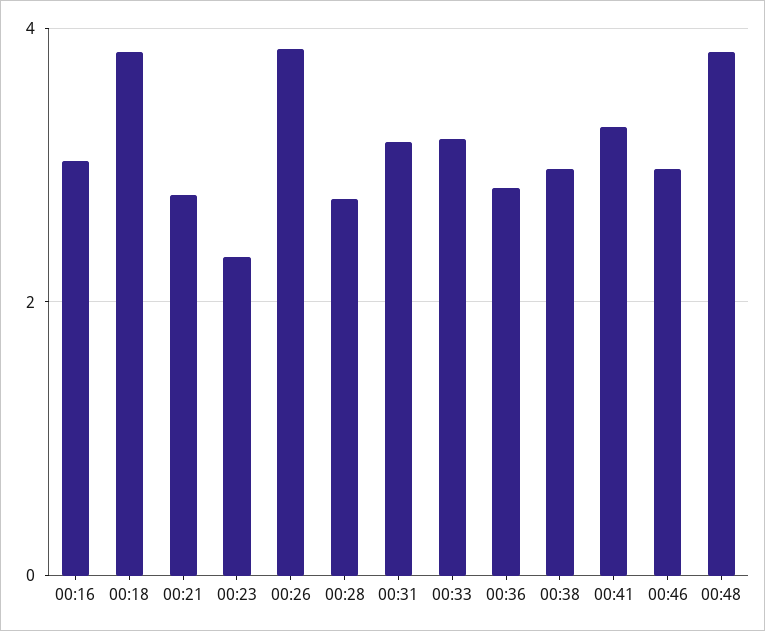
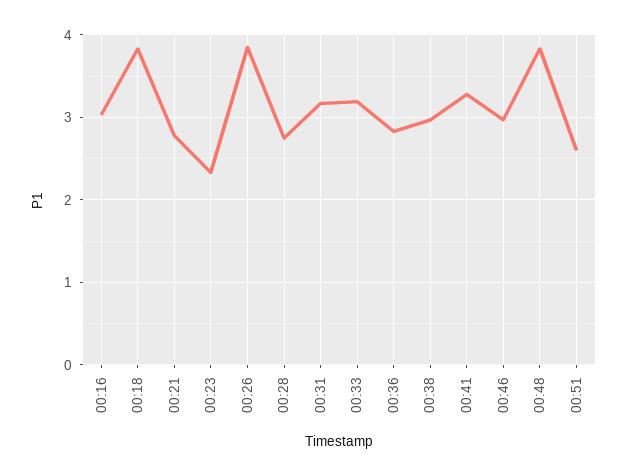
00:51: none -> 2.6

